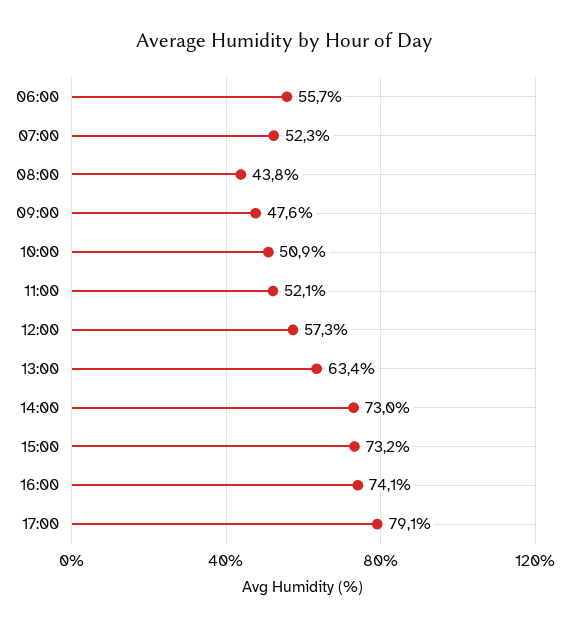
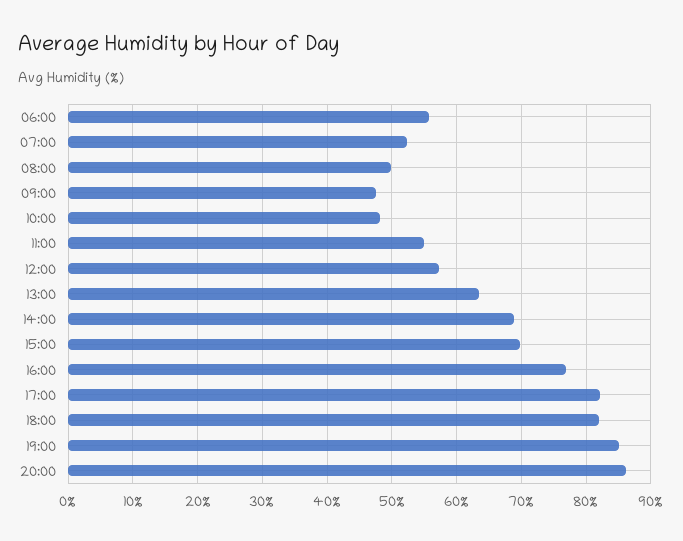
08:00: 43.8 -> 50
10:00: 50.9 -> 48
11:00: 52.1 -> 55
14:00: 73 -> 69
15:00: 73.2 -> 70
16:00: 74.1 -> 77
17:00: 79.1 -> 82
18:00: none -> 82
19:00: none -> 85
20:00: none -> 86

